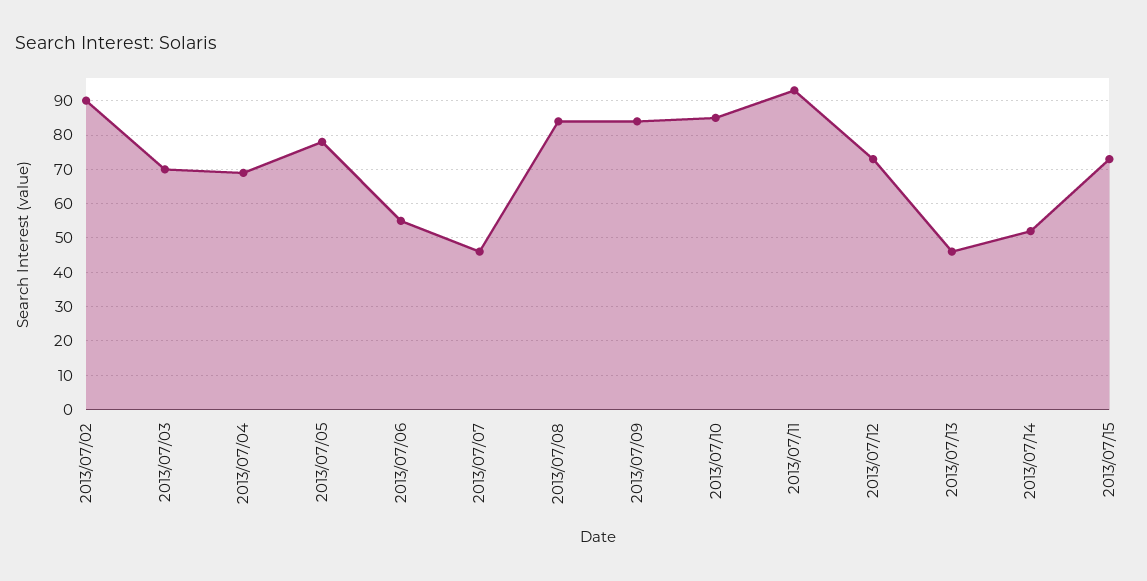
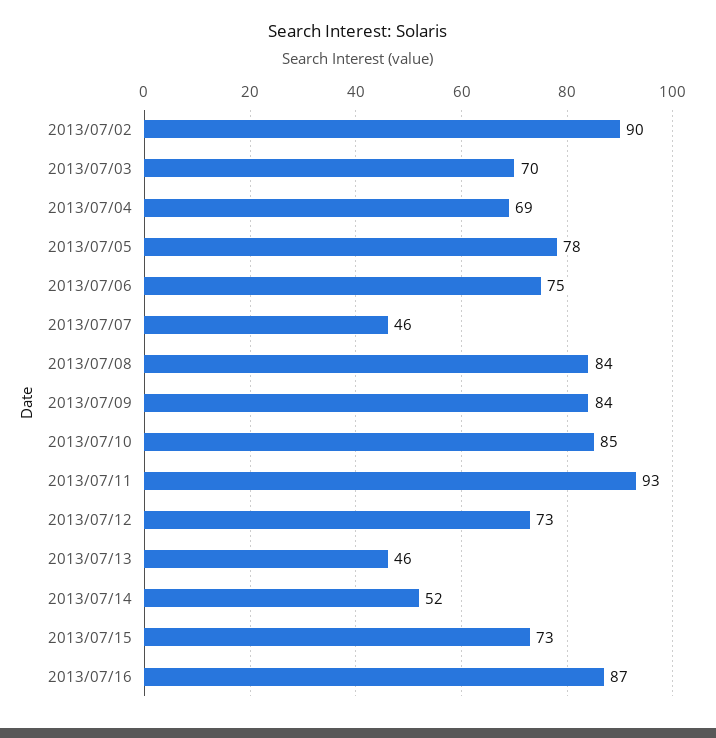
2013/07/06: 55 -> 75
2013/07/16: none -> 87

